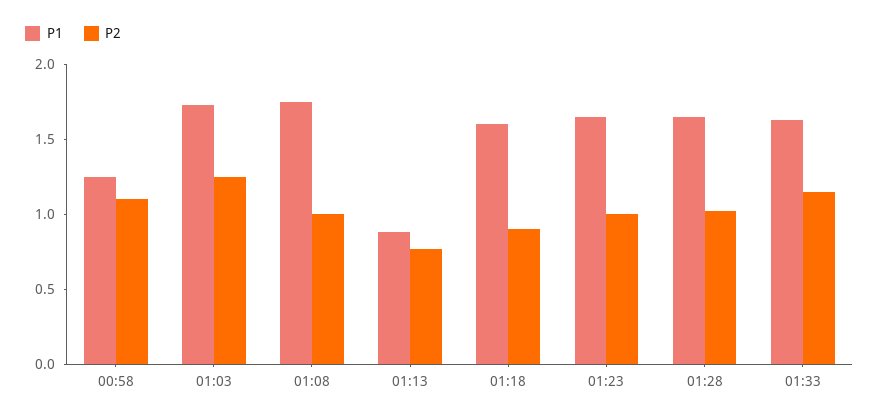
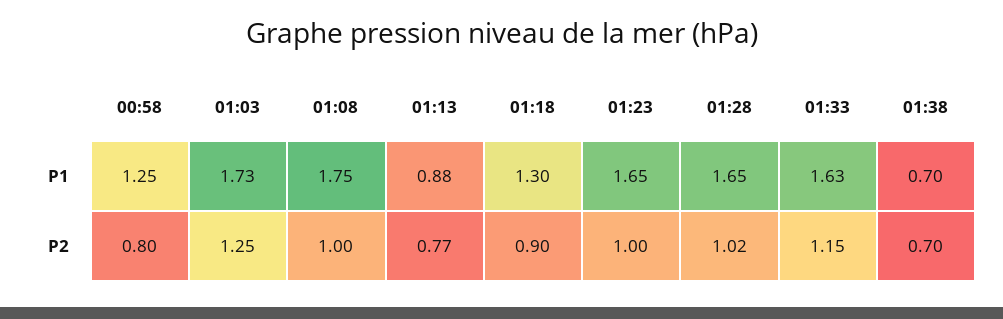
P2, 00:58: 1.1 -> 0.8
P1, 01:18: 1.6 -> 1.3
P1, 01:38: none -> 0.7
P2, 01:38: none -> 0.7

